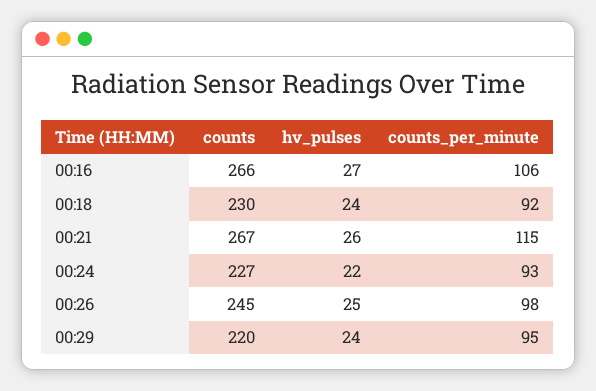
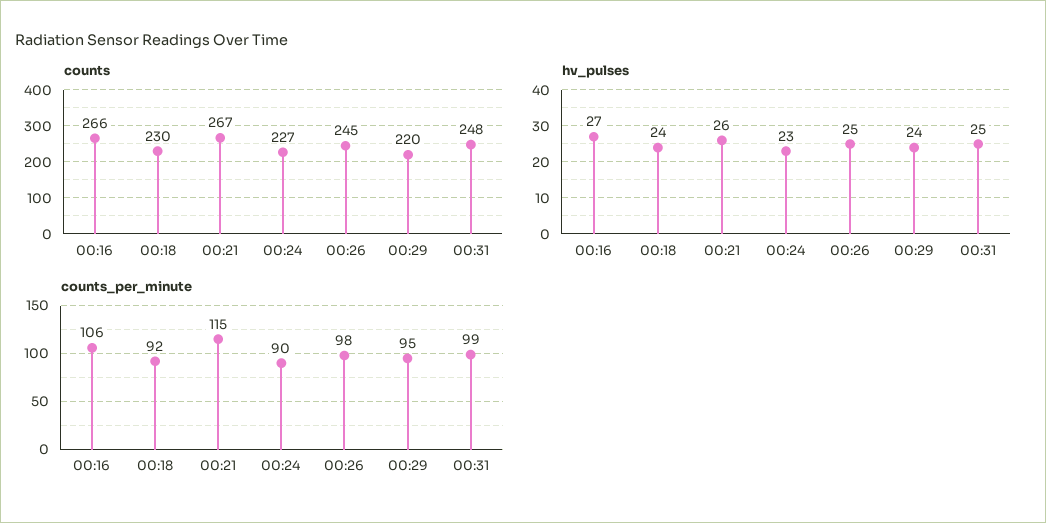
hv_pulses, 00:24: 22 -> 23
counts_per_minute, 00:24: 93 -> 90
counts, 00:31: none -> 248
hv_pulses, 00:31: none -> 25
counts_per_minute, 00:31: none -> 99

